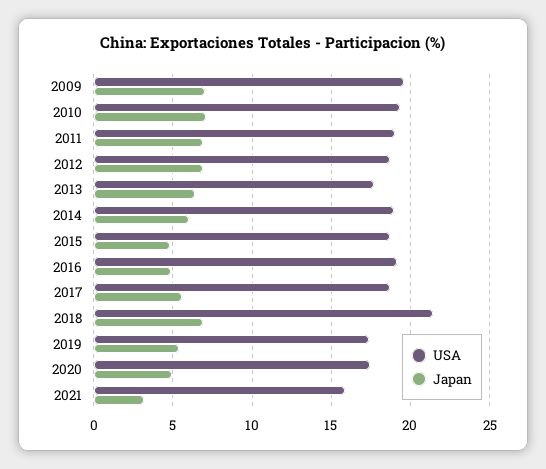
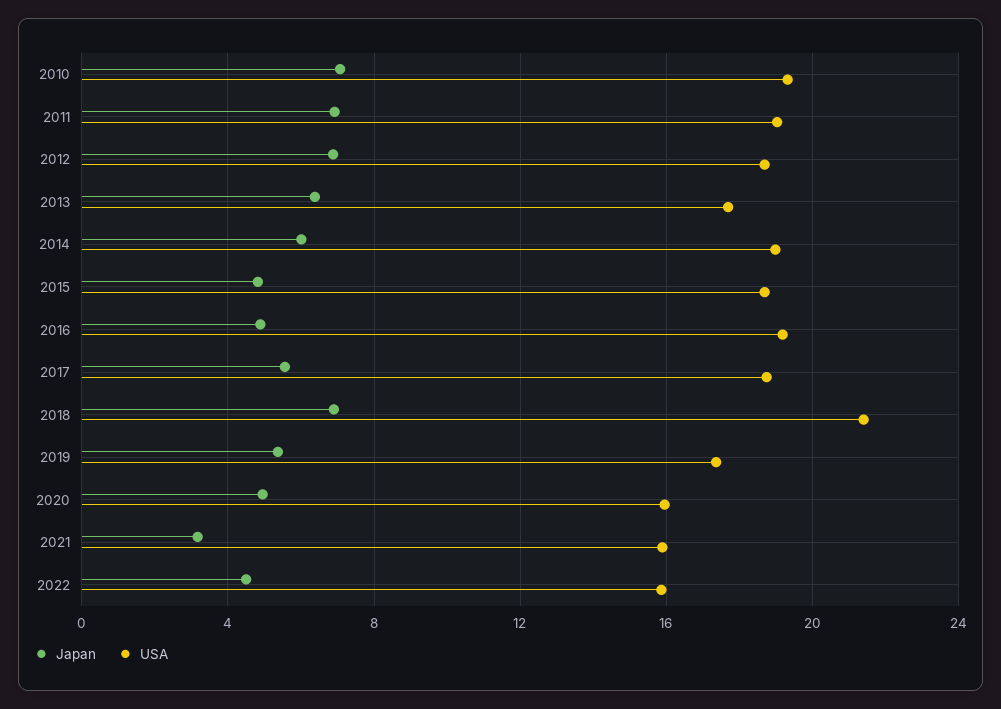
USA, 2009: 19.5 -> none
Japan, 2009: 7 -> none
USA, 2020: 17.5 -> 16
Japan, 2022: none -> 4.5
USA, 2022: none -> 16

